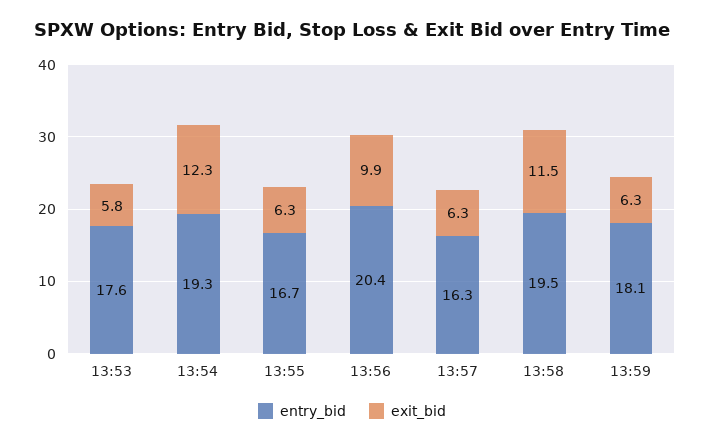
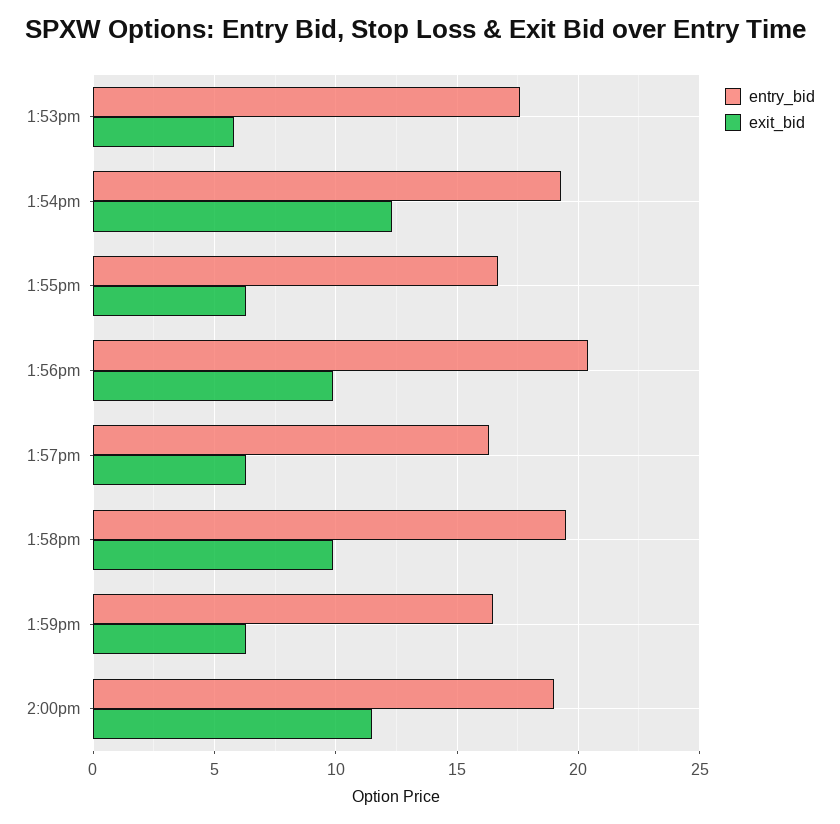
exit_bid, 13:58: 11.5 -> 10
entry_bid, 13:59: 18.1 -> 16.5
entry_bid, 2:00pm: none -> 19
exit_bid, 2:00pm: none -> 11.5

